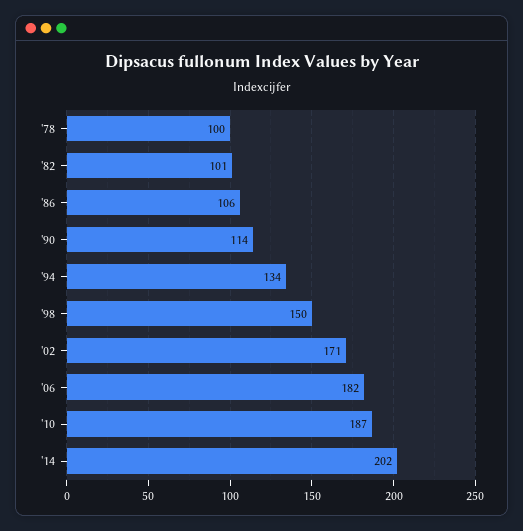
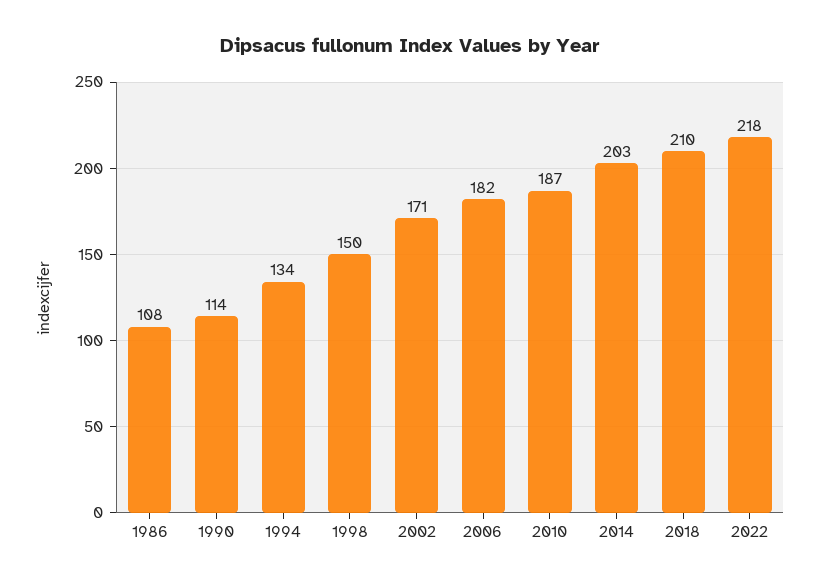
'78: 100 -> none
'82: 101 -> none
'86: 106 -> 108
'14: 202 -> 203
2018: none -> 210
2022: none -> 218

